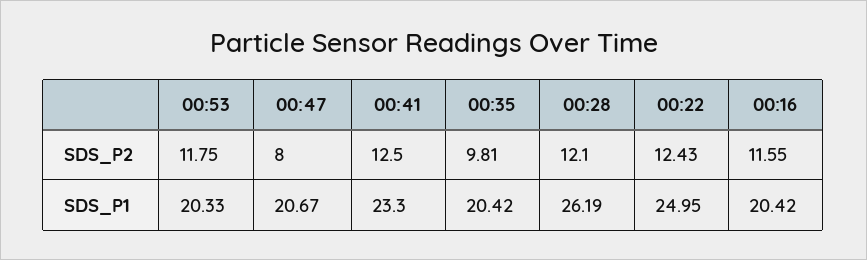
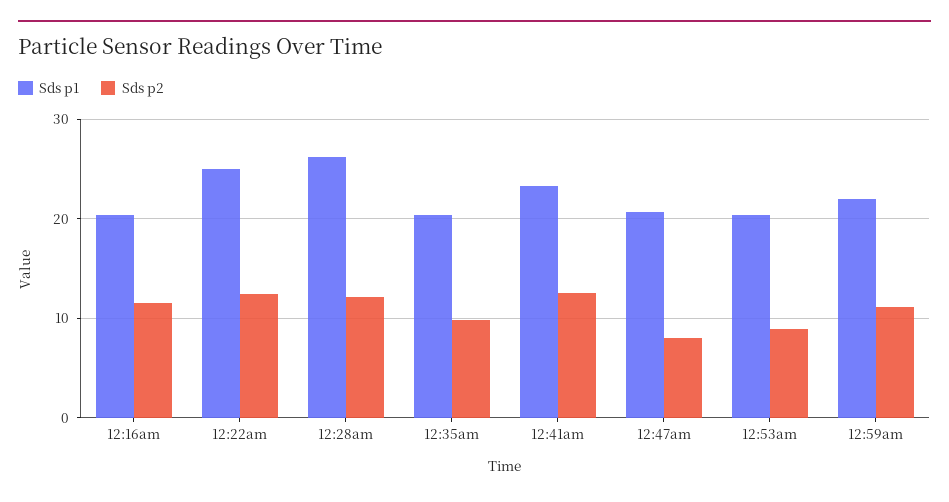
SDS_P2, 00:53: 11.75 -> 9
SDS_P1, 12:59am: none -> 22
SDS_P2, 12:59am: none -> 11

